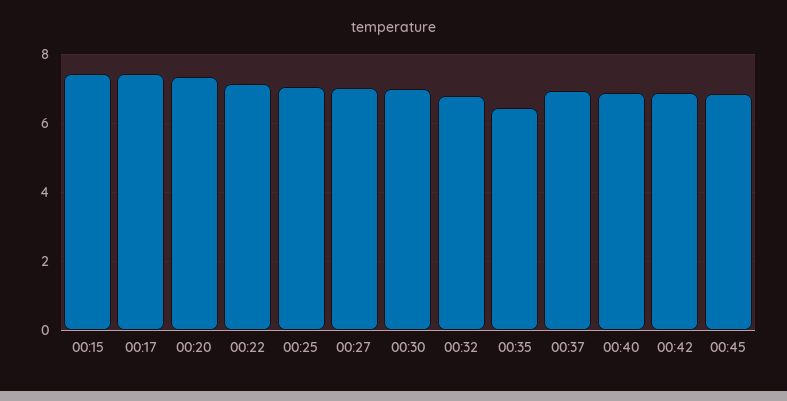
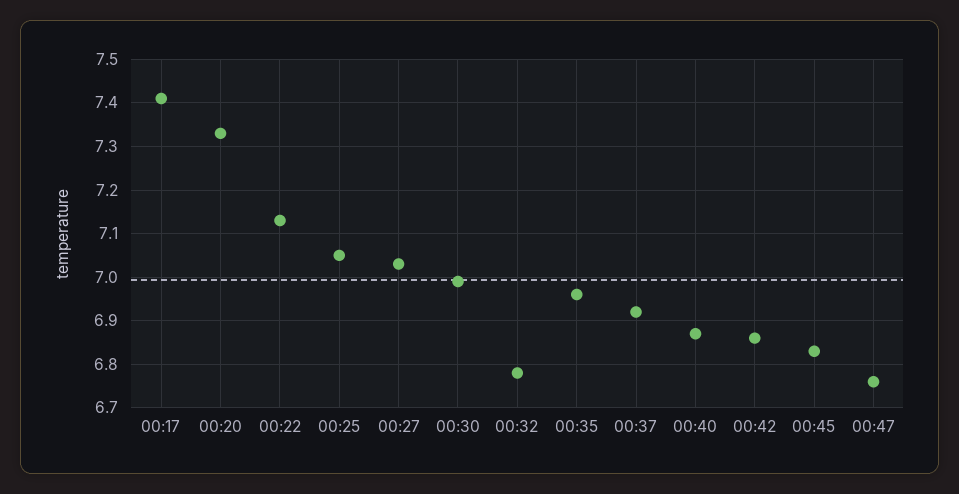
00:15: 7.4 -> none
00:35: 6.4 -> 6.95
00:47: none -> 6.75

